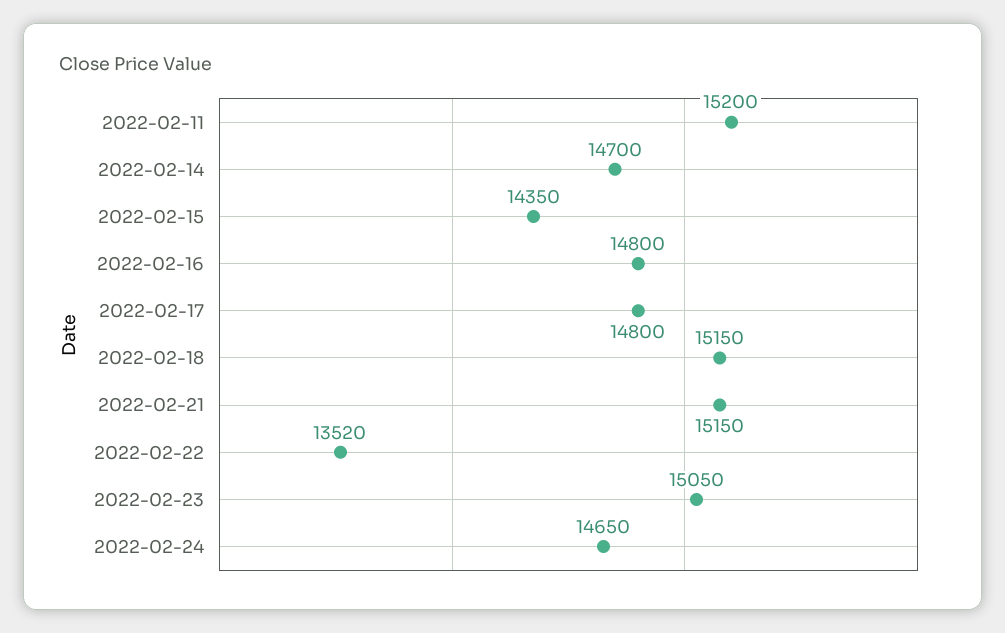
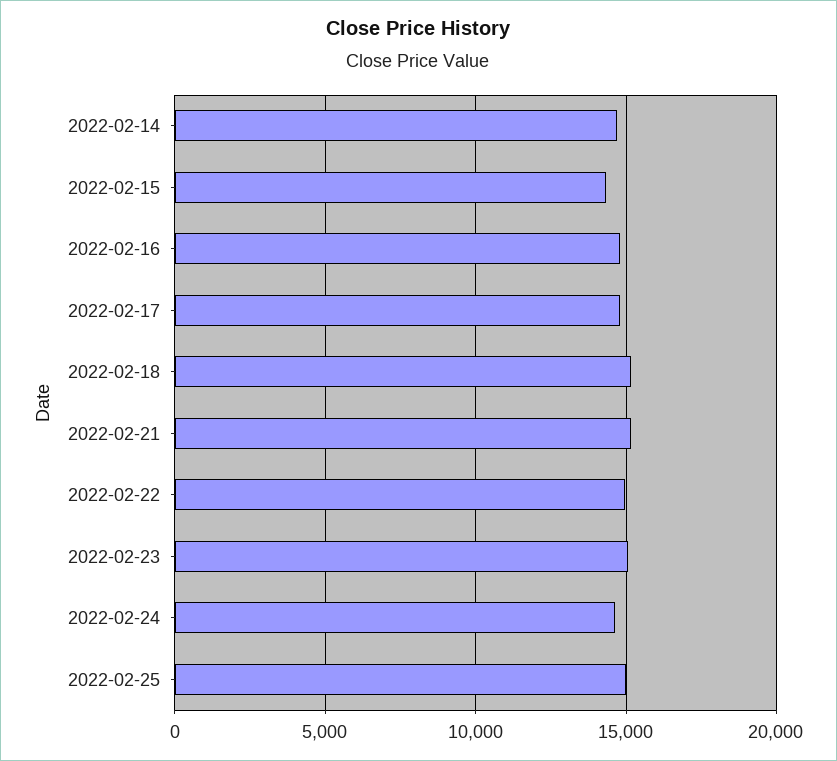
2022-02-11: 15200 -> none
2022-02-22: 13520 -> 15000
2022-02-25: none -> 15000

